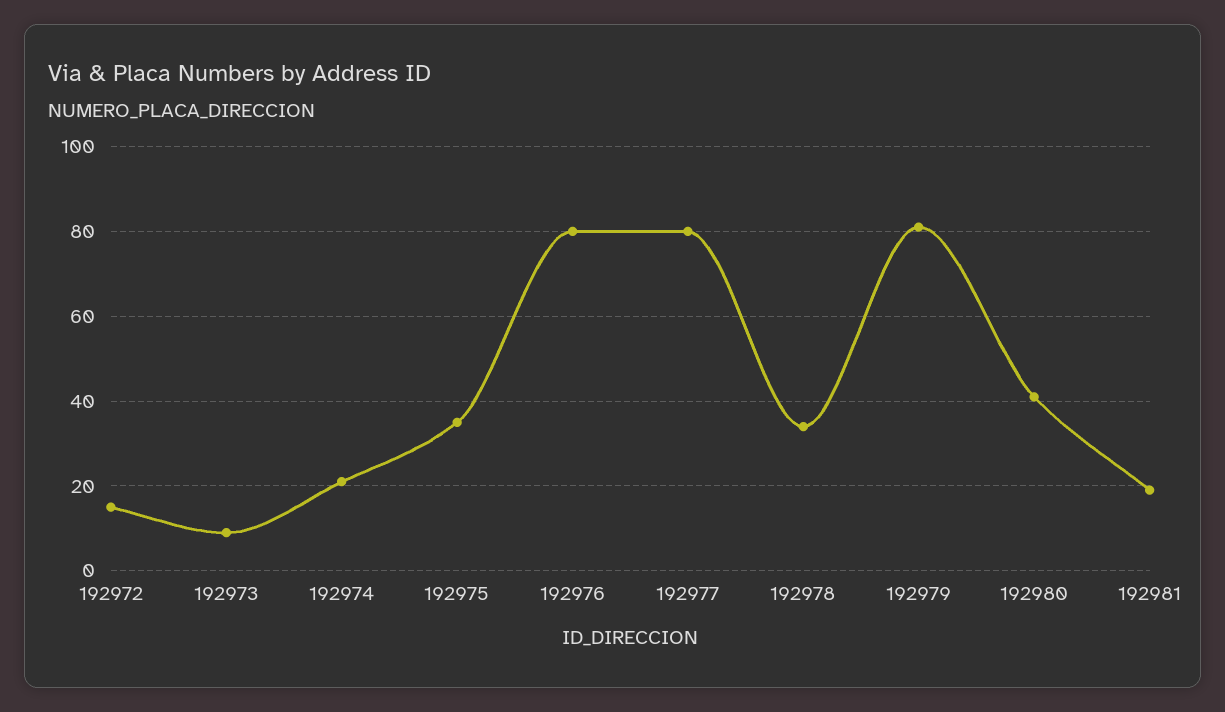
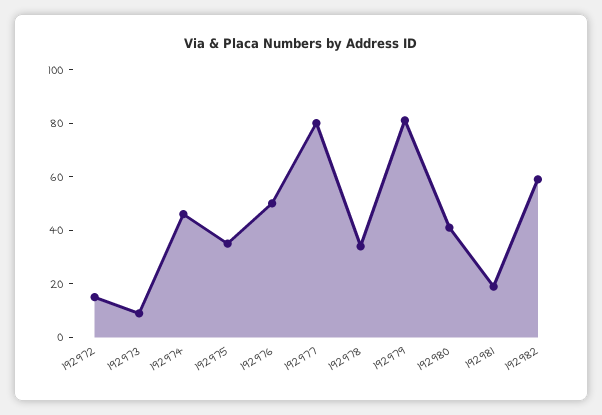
192974: 20 -> 45
192976: 80 -> 50
192982: none -> 60

